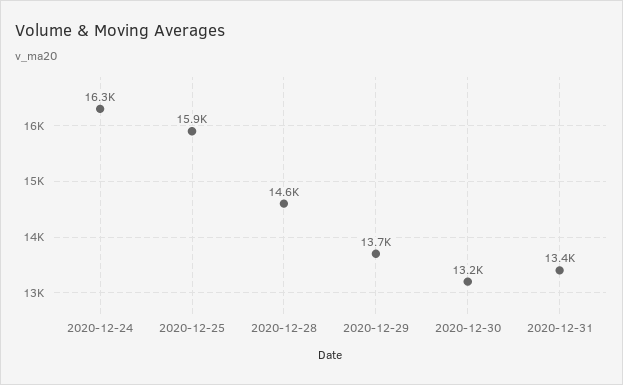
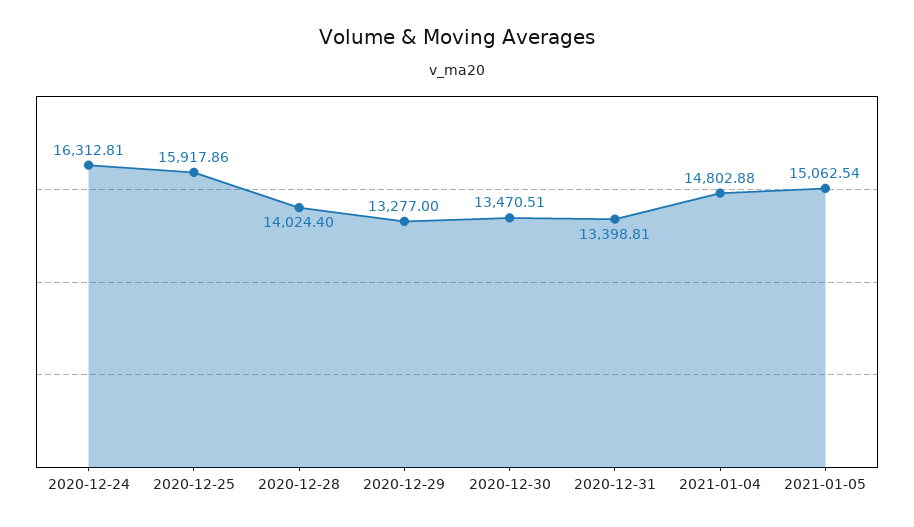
2020-12-28: 14600 -> 14024.4
2020-12-29: 13700 -> 13277
2020-12-30: 13200 -> 13470.51
2021-01-04: none -> 14802.88
2021-01-05: none -> 15062.54

